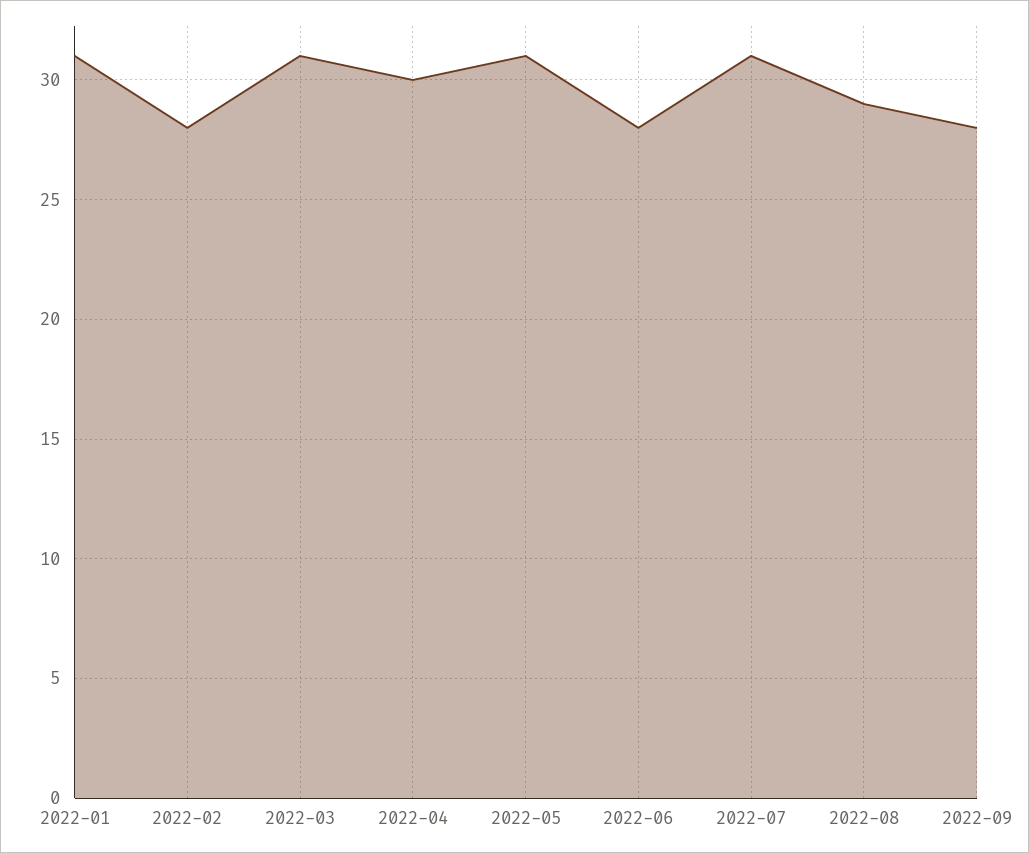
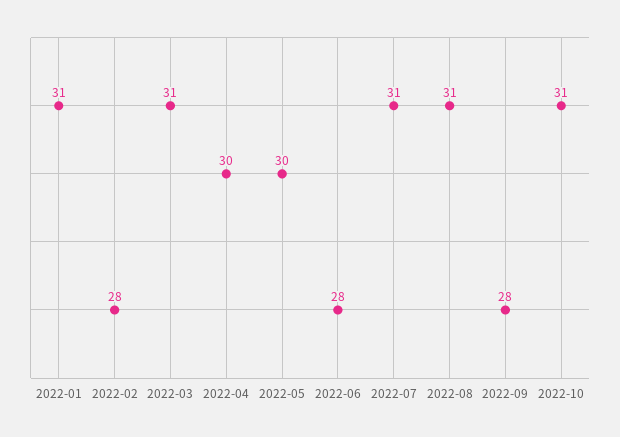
2022-05: 31 -> 30
2022-08: 29 -> 31
2022-10: none -> 31

